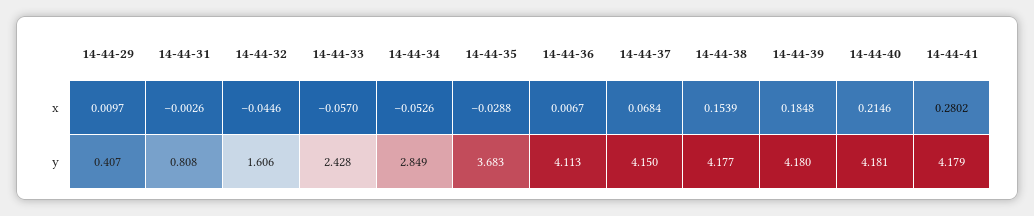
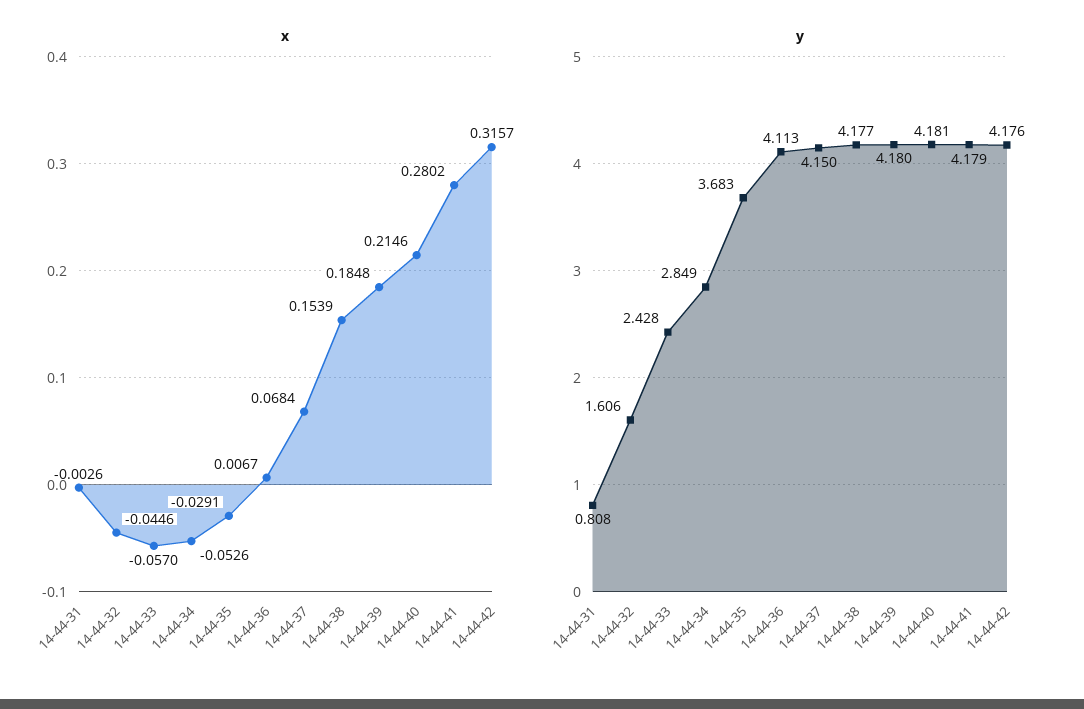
x, 14-44-29: 0.0097 -> none
x, 14-44-35: -0.0288 -> -0.0291
y, 14-44-29: 0.407 -> none
x, 14-44-42: none -> 0.3157
y, 14-44-42: none -> 4.176

